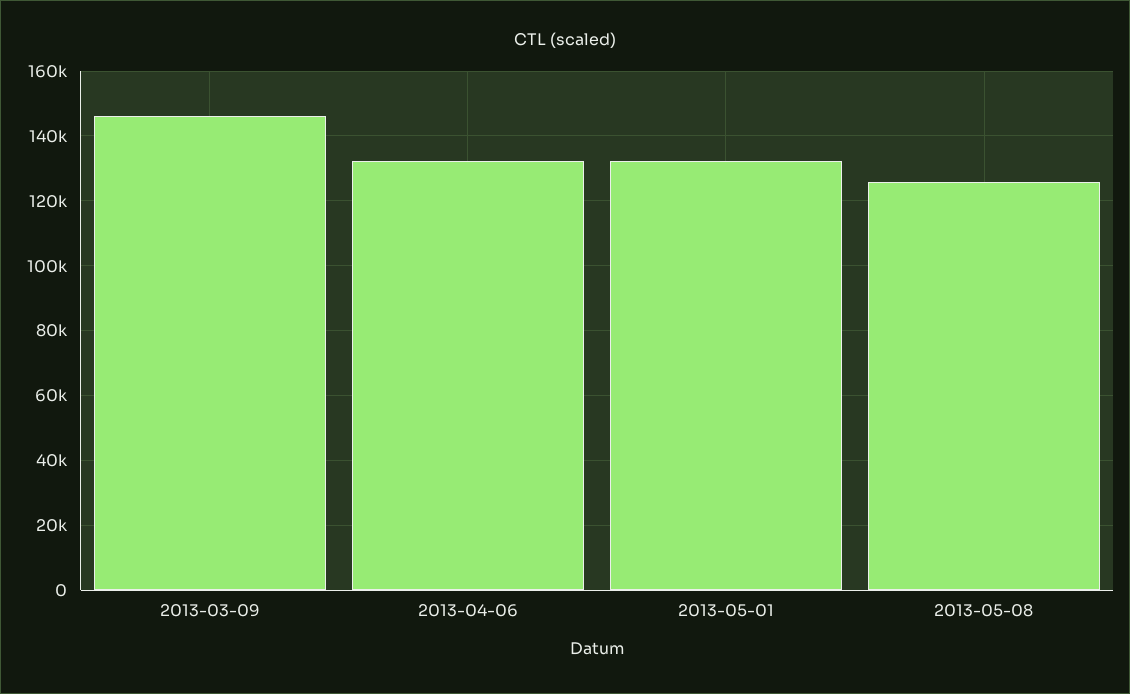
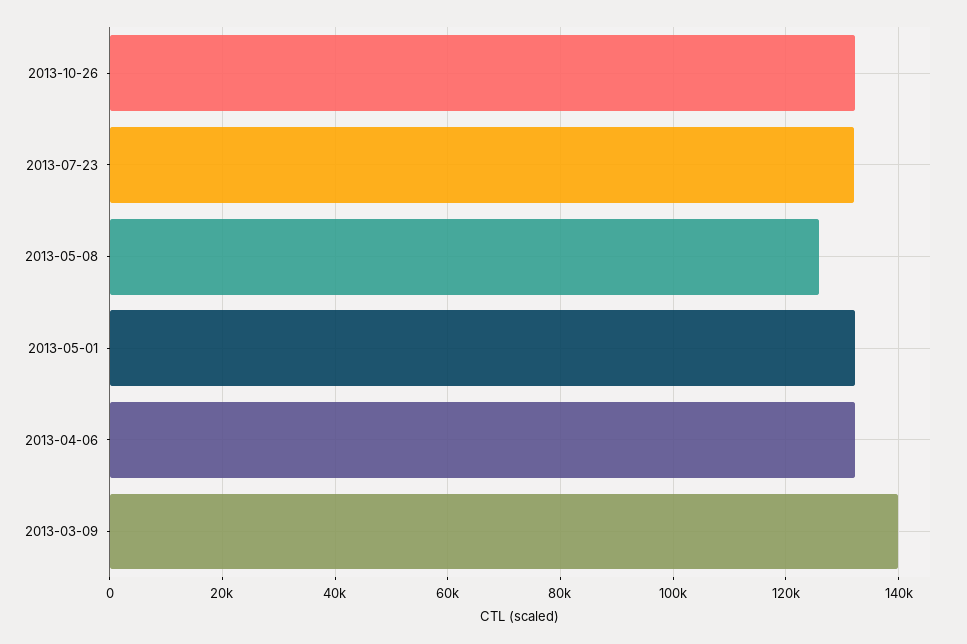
2013-03-09: 146000 -> 140000
2013-10-26: none -> 132000
2013-07-23: none -> 132000

